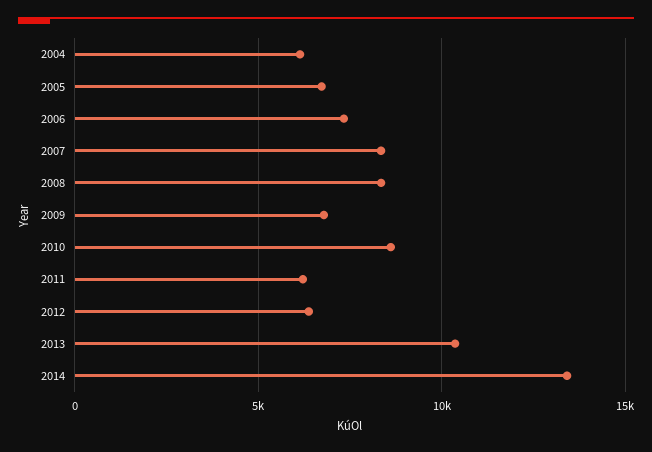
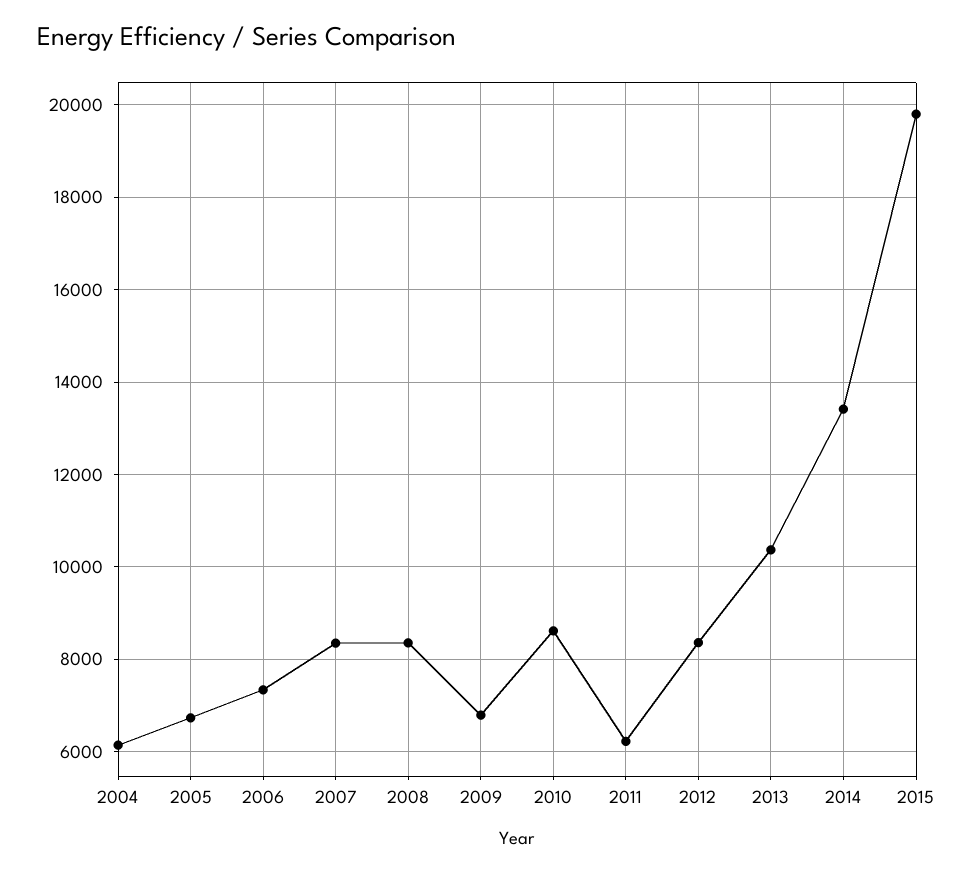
2012: 6500 -> 8400
2015: none -> 19800

